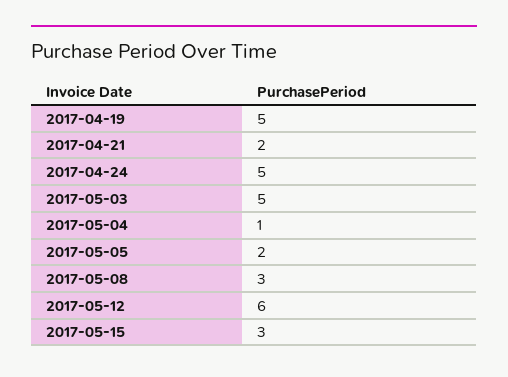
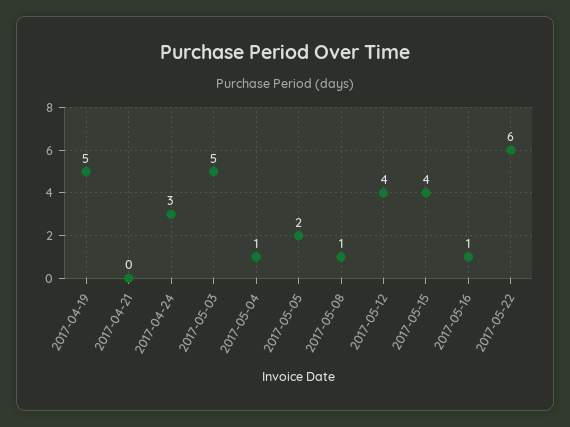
2017-04-21: 2 -> 0
2017-04-24: 5 -> 3
2017-05-08: 3 -> 1
2017-05-12: 6 -> 4
2017-05-15: 3 -> 4
2017-05-16: none -> 1
2017-05-22: none -> 6

